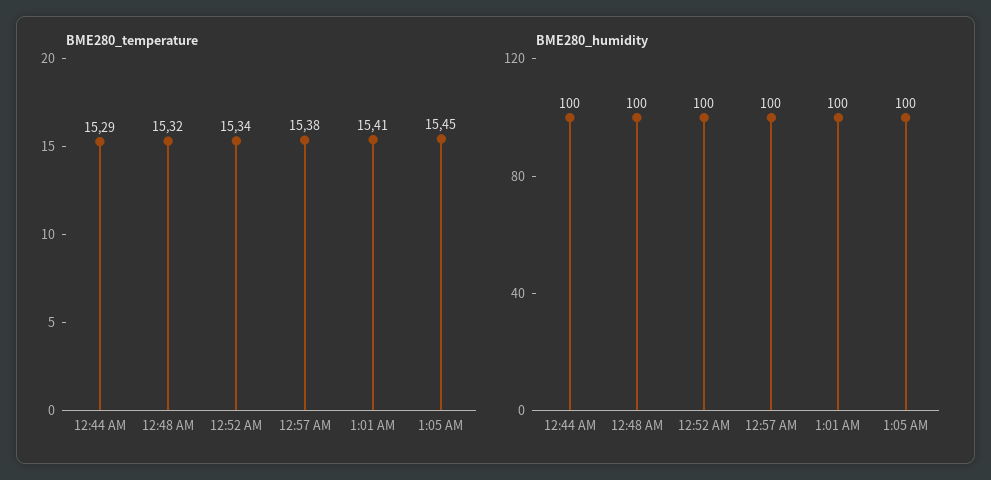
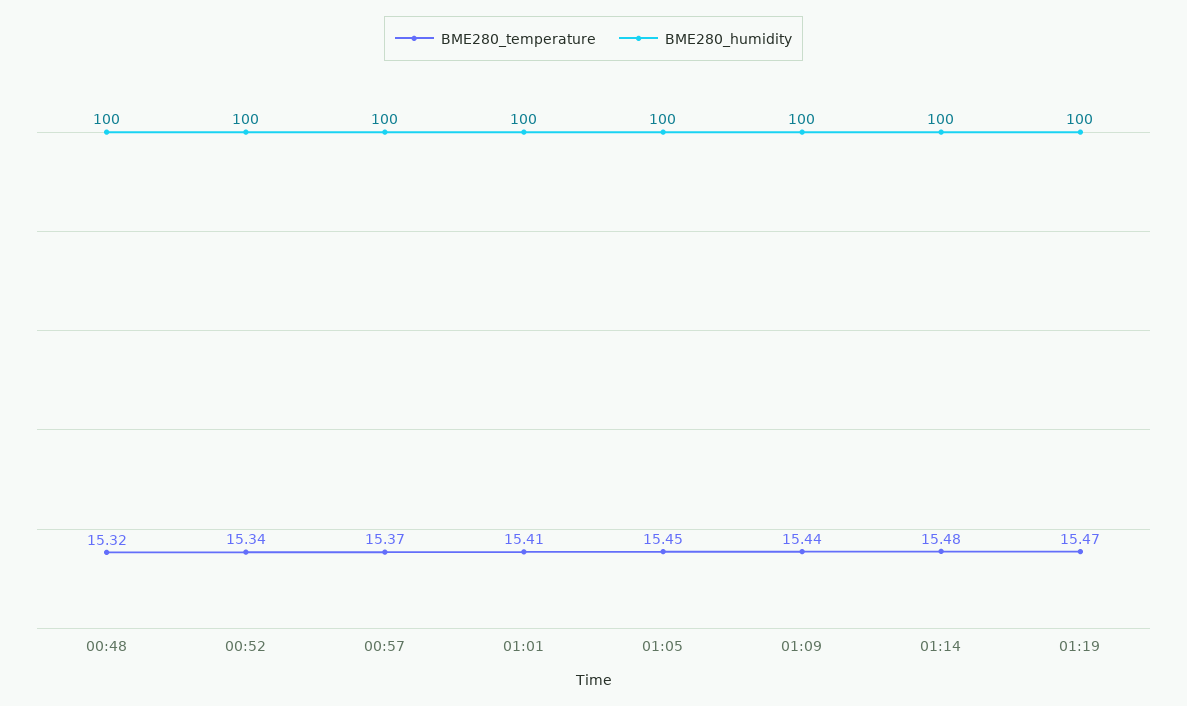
BME280_temperature, 12:44 AM: 15.29 -> none
BME280_temperature, 12:57 AM: 15.38 -> 15.37
BME280_humidity, 12:44 AM: 100 -> none
BME280_temperature, 01:09: none -> 15.44
BME280_humidity, 01:09: none -> 100
BME280_temperature, 01:14: none -> 15.48
BME280_humidity, 01:14: none -> 100
BME280_temperature, 01:19: none -> 15.47
BME280_humidity, 01:19: none -> 100

